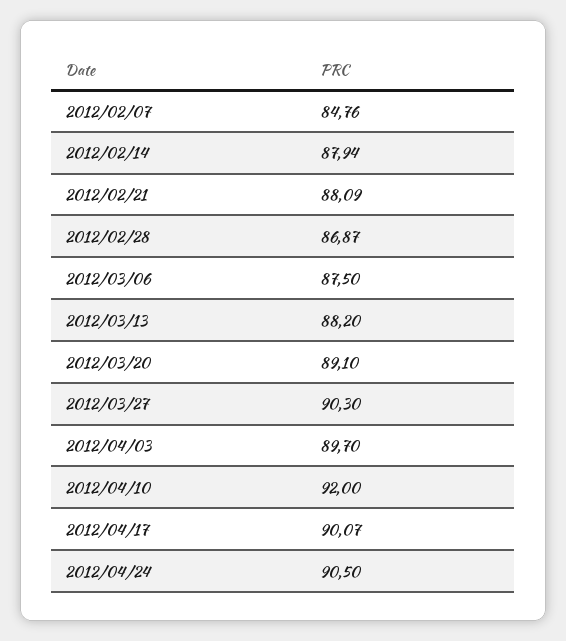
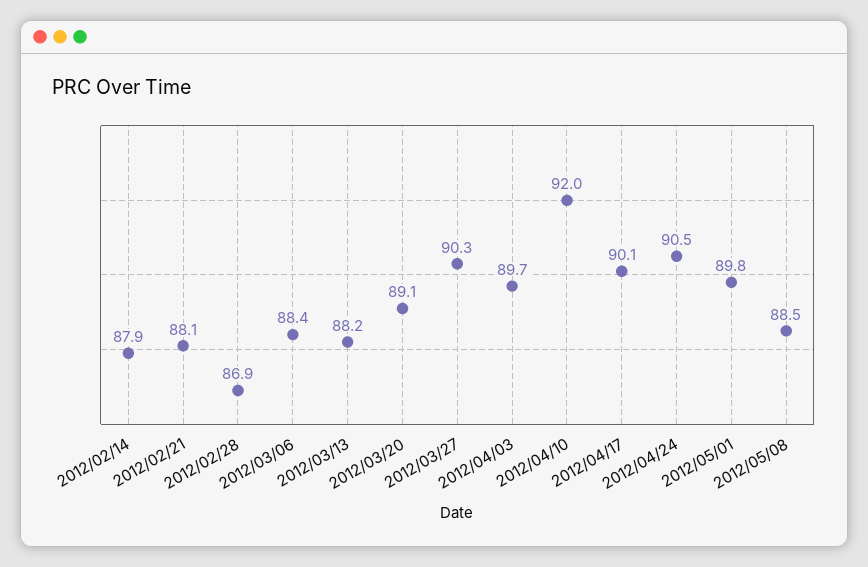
2012/02/07: 84.76 -> none
2012/03/06: 87.5 -> 88.4
2012/05/01: none -> 89.8
2012/05/08: none -> 88.5

